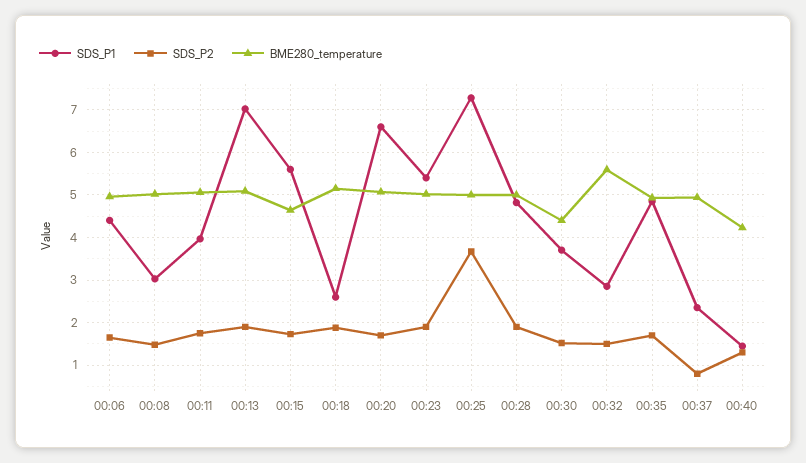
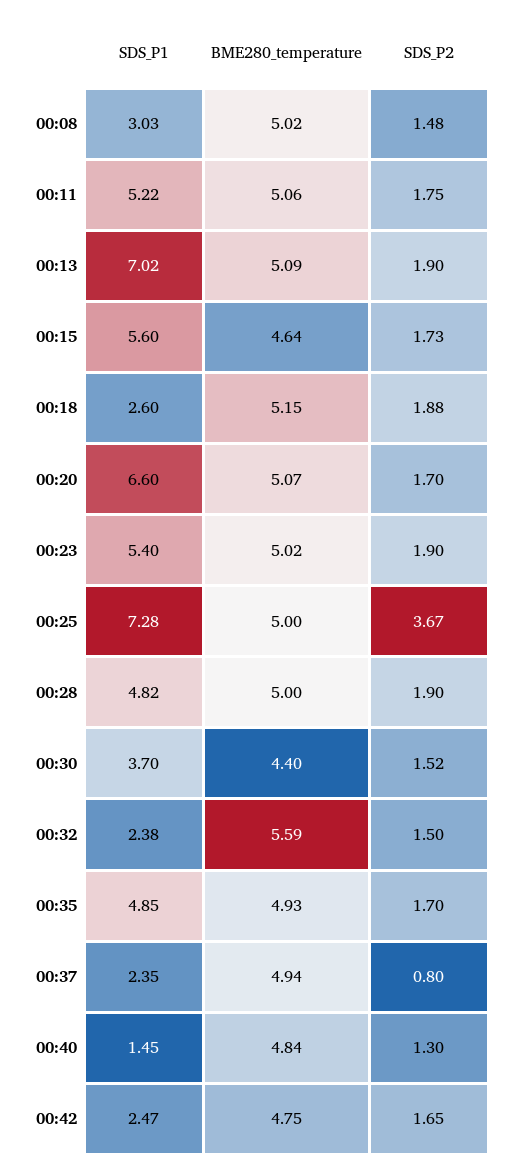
SDS_P1, 00:06: 4.4 -> none
SDS_P2, 00:06: 1.6 -> none
BME280_temperature, 00:06: 5 -> none
SDS_P1, 00:11: 4 -> 5.22
SDS_P1, 00:32: 2.8 -> 2.38
BME280_temperature, 00:40: 4.2 -> 4.84
SDS_P1, 00:42: none -> 2.47
BME280_temperature, 00:42: none -> 4.75
SDS_P2, 00:42: none -> 1.65

